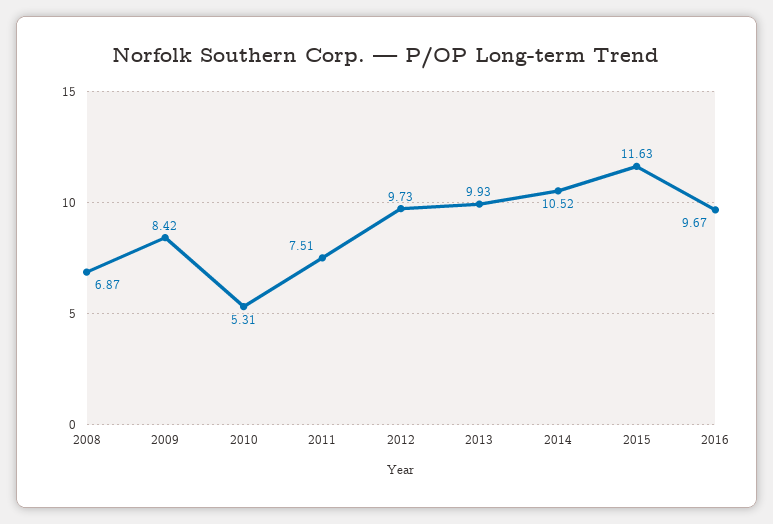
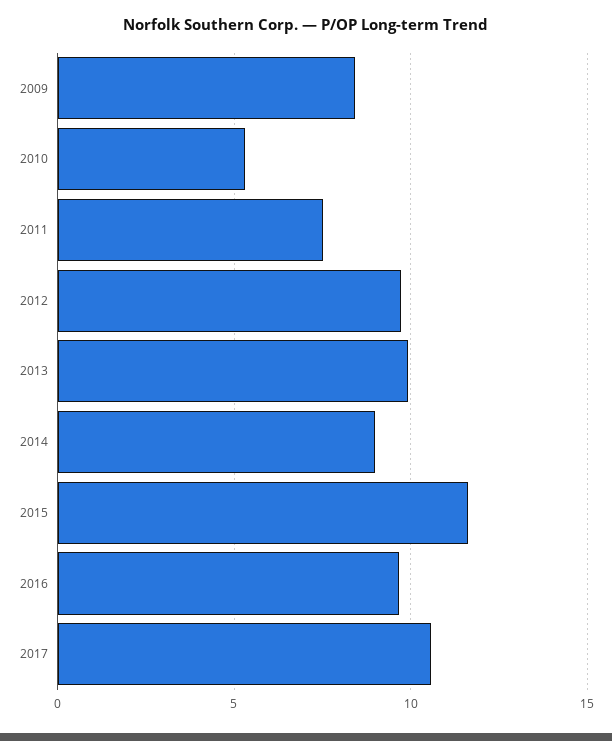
2008: 6.87 -> none
2014: 10.52 -> 9
2017: none -> 10.5

